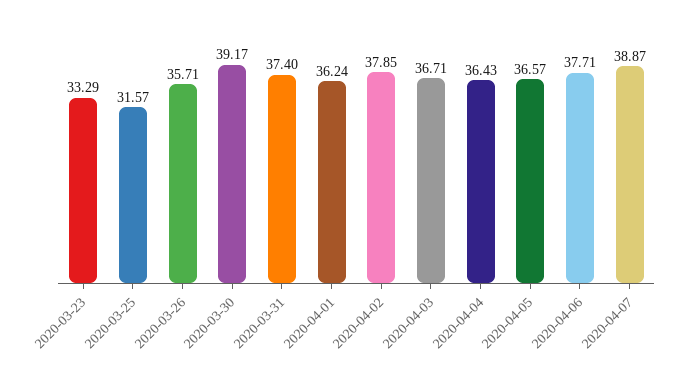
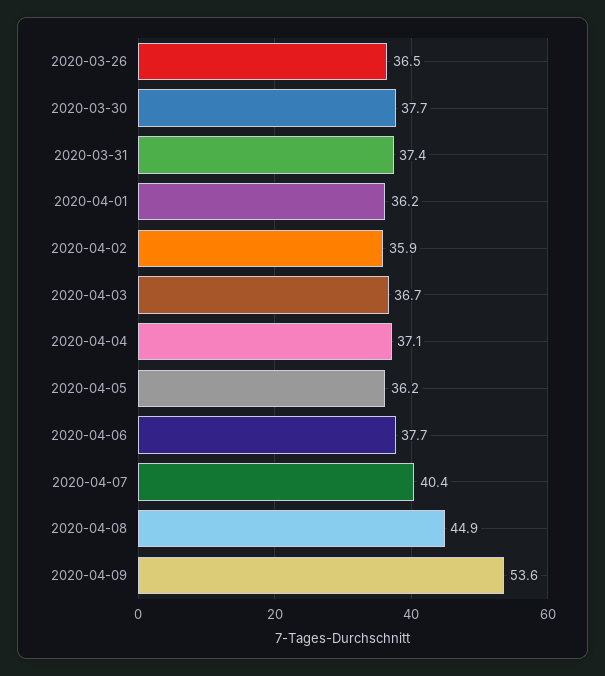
2020-03-23: 33.29 -> none
2020-03-25: 31.57 -> none
2020-03-26: 35.71 -> 36.5
2020-03-30: 39.17 -> 37.7
2020-04-02: 37.85 -> 35.9
2020-04-04: 36.43 -> 37.1
2020-04-05: 36.57 -> 36.2
2020-04-07: 38.87 -> 40.4
2020-04-08: none -> 44.9
2020-04-09: none -> 53.6

